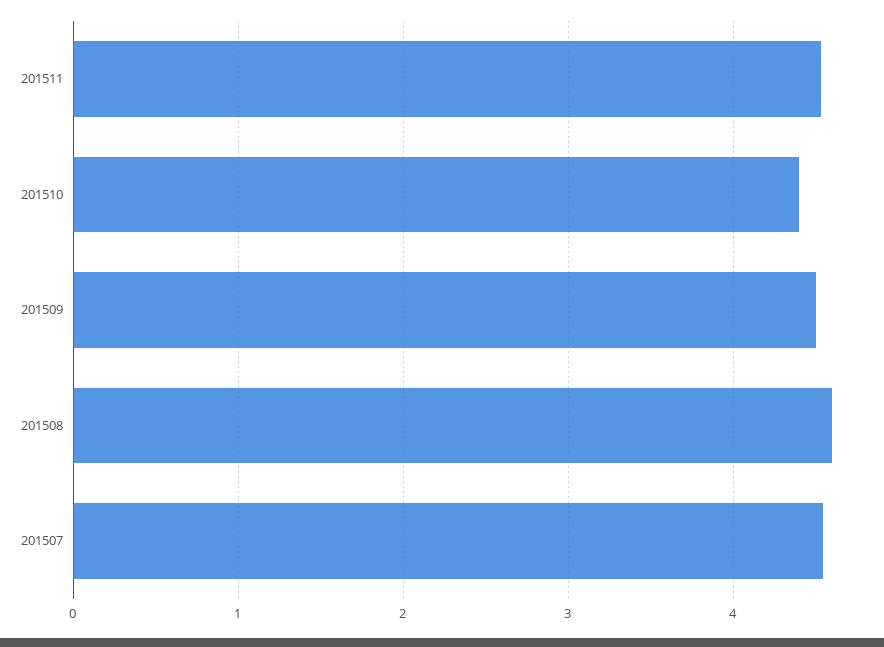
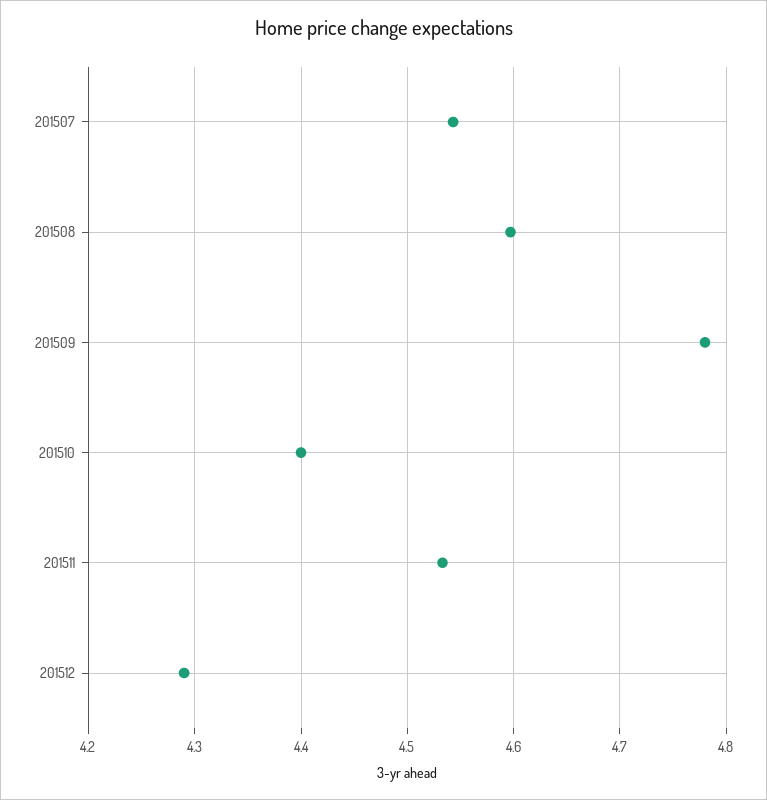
201509: 4.5 -> 4.78
201512: none -> 4.29

